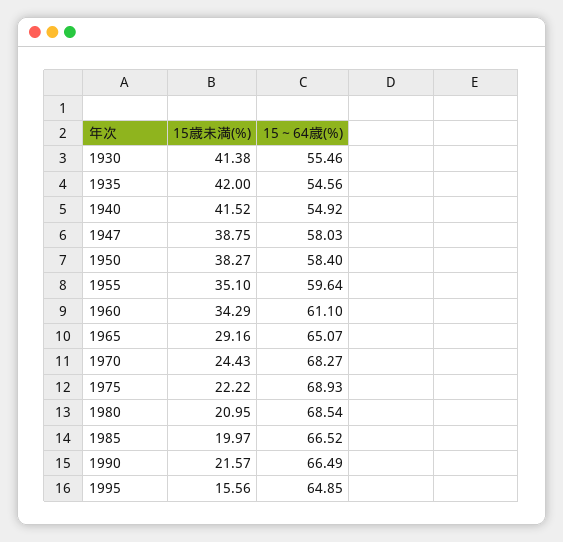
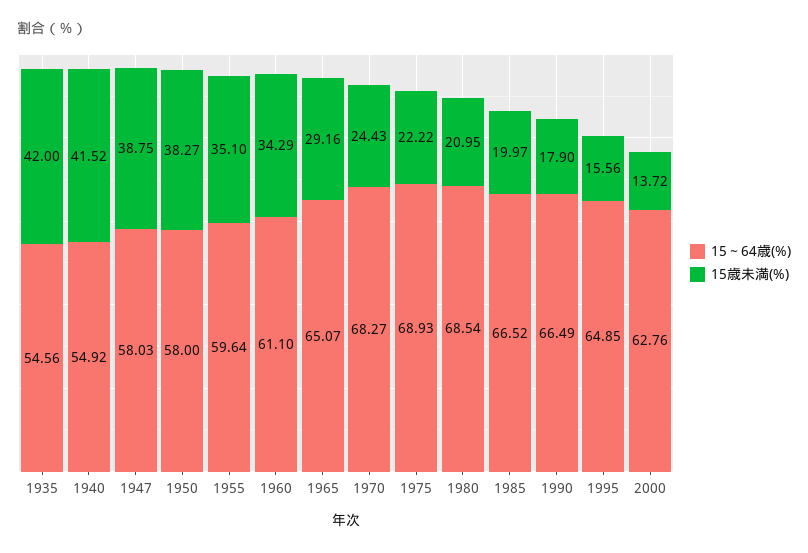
15歳未満(%), 1930: 41.38 -> none
15～64歳(%), 1930: 55.46 -> none
15～64歳(%), 1950: 58.4 -> 58
15歳未満(%), 1990: 21.57 -> 17.9
15～64歳(%), 2000: none -> 62.76
15歳未満(%), 2000: none -> 13.72

